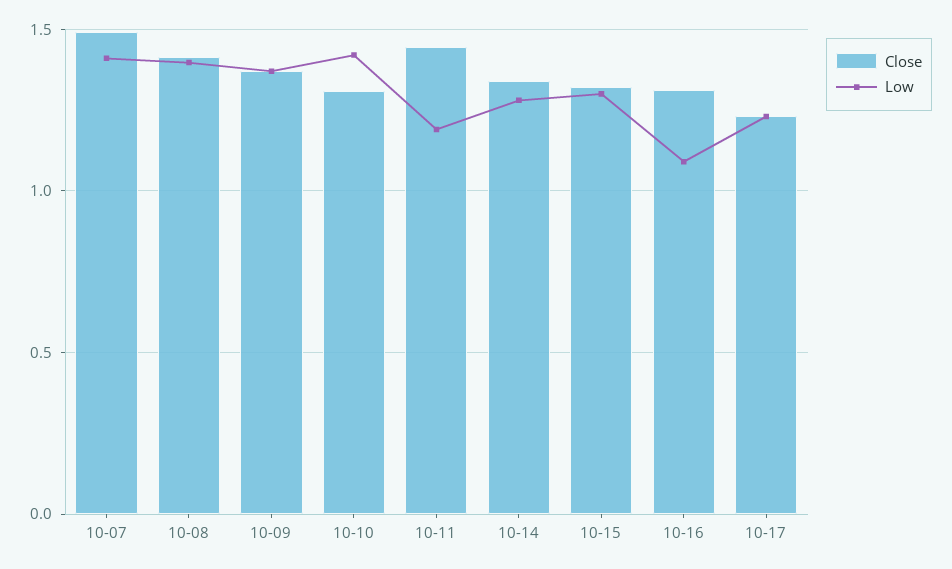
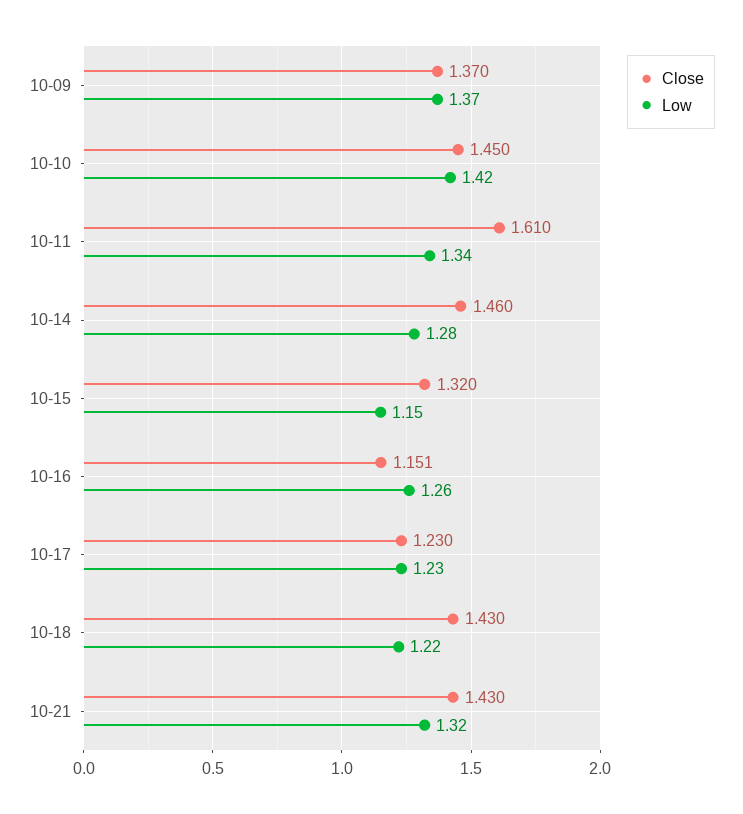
Close, 10-07: 1.5 -> none
Low, 10-07: 1.4 -> none
Close, 10-08: 1.4 -> none
Low, 10-08: 1.4 -> none
Close, 10-10: 1.3 -> 1.45
Close, 10-11: 1.45 -> 1.61
Low, 10-11: 1.2 -> 1.34
Close, 10-14: 1.35 -> 1.46
Low, 10-15: 1.3 -> 1.15
Close, 10-16: 1.3 -> 1.151
Low, 10-16: 1.1 -> 1.26
Close, 10-18: none -> 1.43
Low, 10-18: none -> 1.22
Close, 10-21: none -> 1.43
Low, 10-21: none -> 1.32

